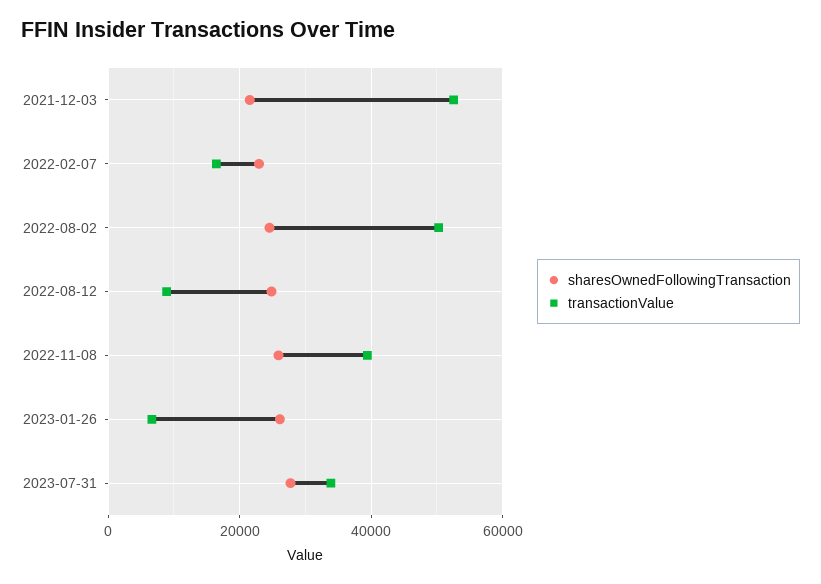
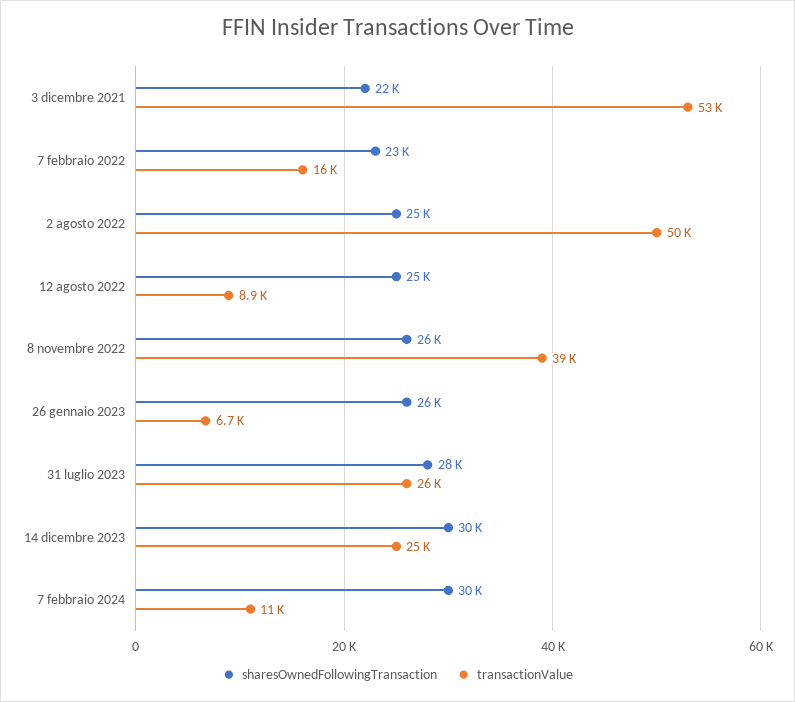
transactionValue, 2023-07-31: 34000 -> 26000
sharesOwnedFollowingTransaction, 14 dicembre 2023: none -> 30000
transactionValue, 14 dicembre 2023: none -> 25000
sharesOwnedFollowingTransaction, 7 febbraio 2024: none -> 30000
transactionValue, 7 febbraio 2024: none -> 11000

